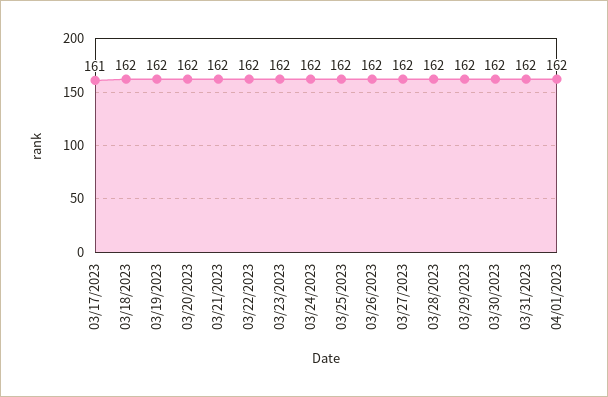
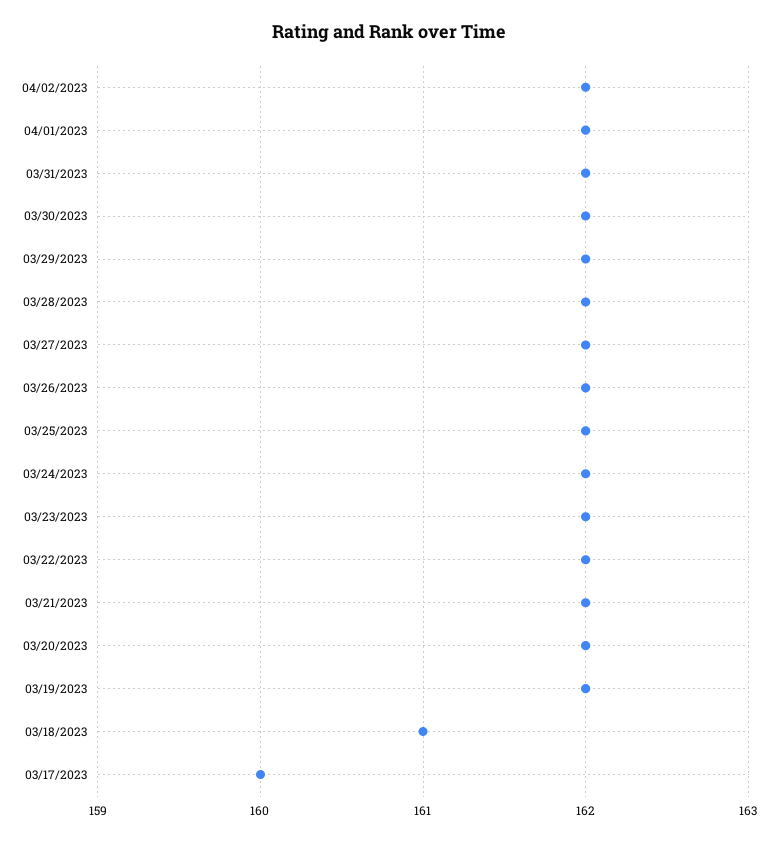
03/17/2023: 161 -> 160
03/18/2023: 162 -> 161
04/02/2023: none -> 162

